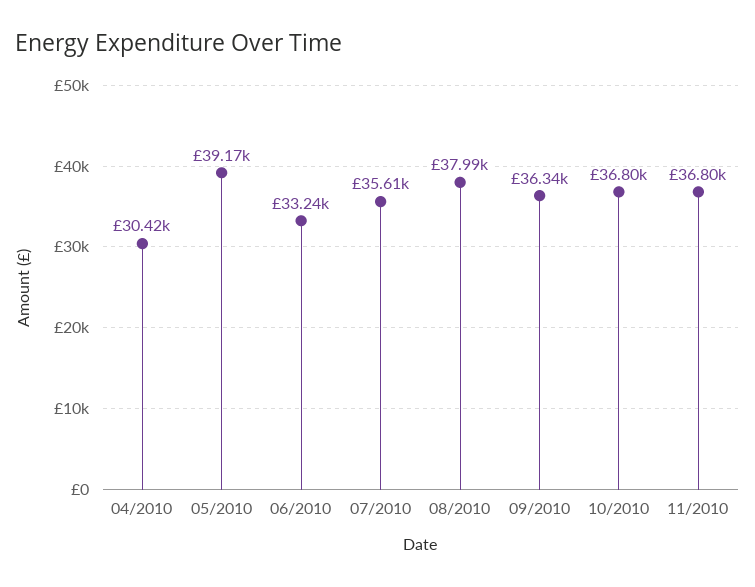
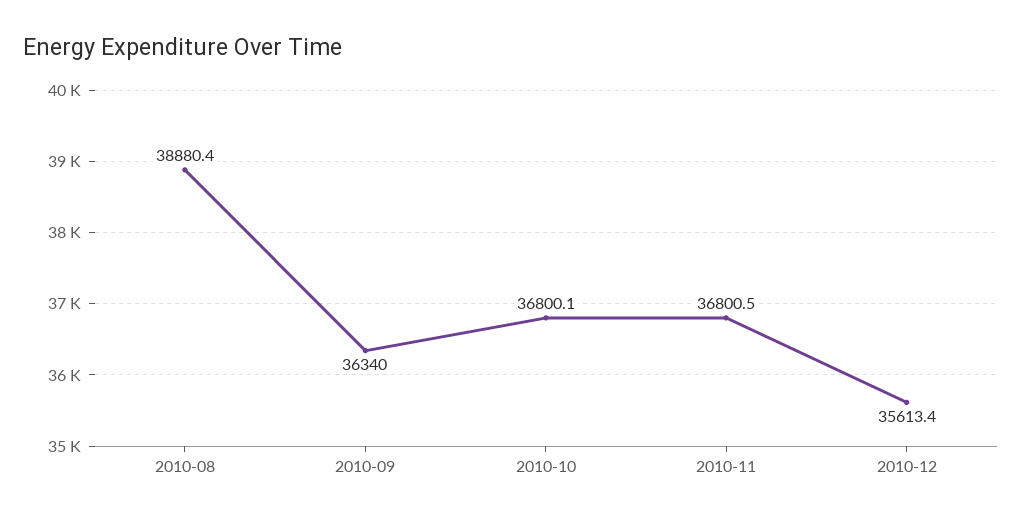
04/2010: 30420 -> none
05/2010: 39170 -> none
06/2010: 33240 -> none
07/2010: 35610 -> none
08/2010: 37990 -> 38880.4
2010-12: none -> 35613.4

